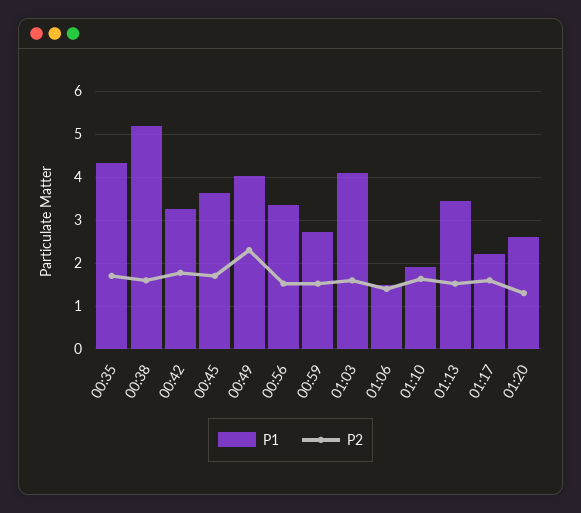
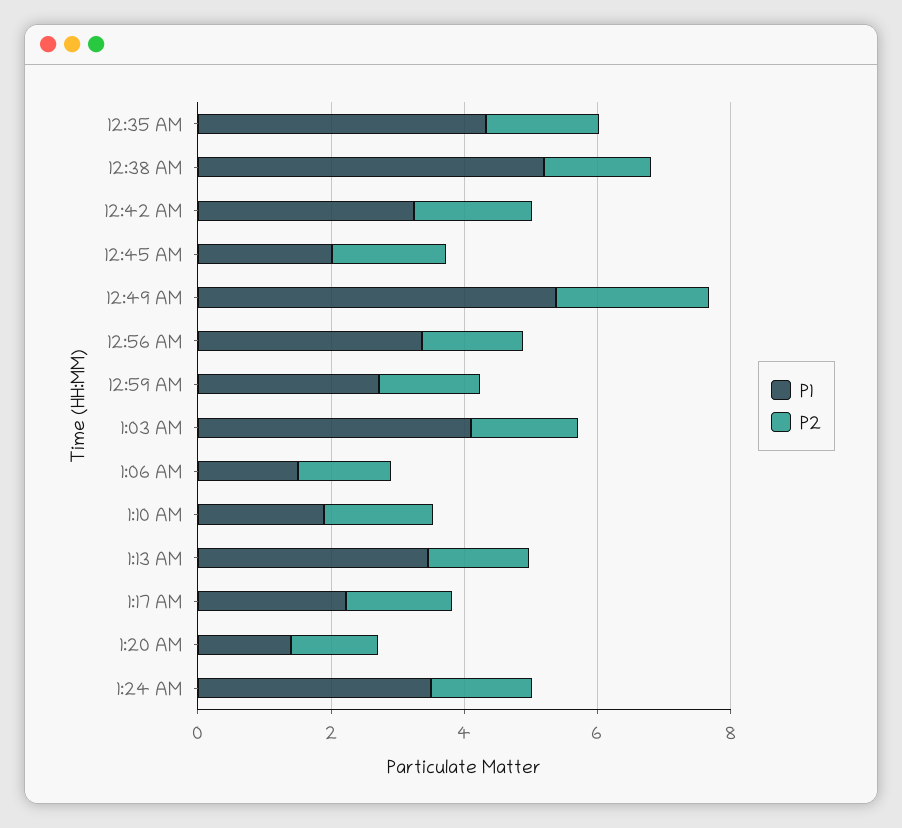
P1, 00:45: 3.6 -> 2
P1, 00:49: 4 -> 5.5
P1, 01:20: 2.6 -> 1.5
P1, 1:24 AM: none -> 3.5
P2, 1:24 AM: none -> 1.5

